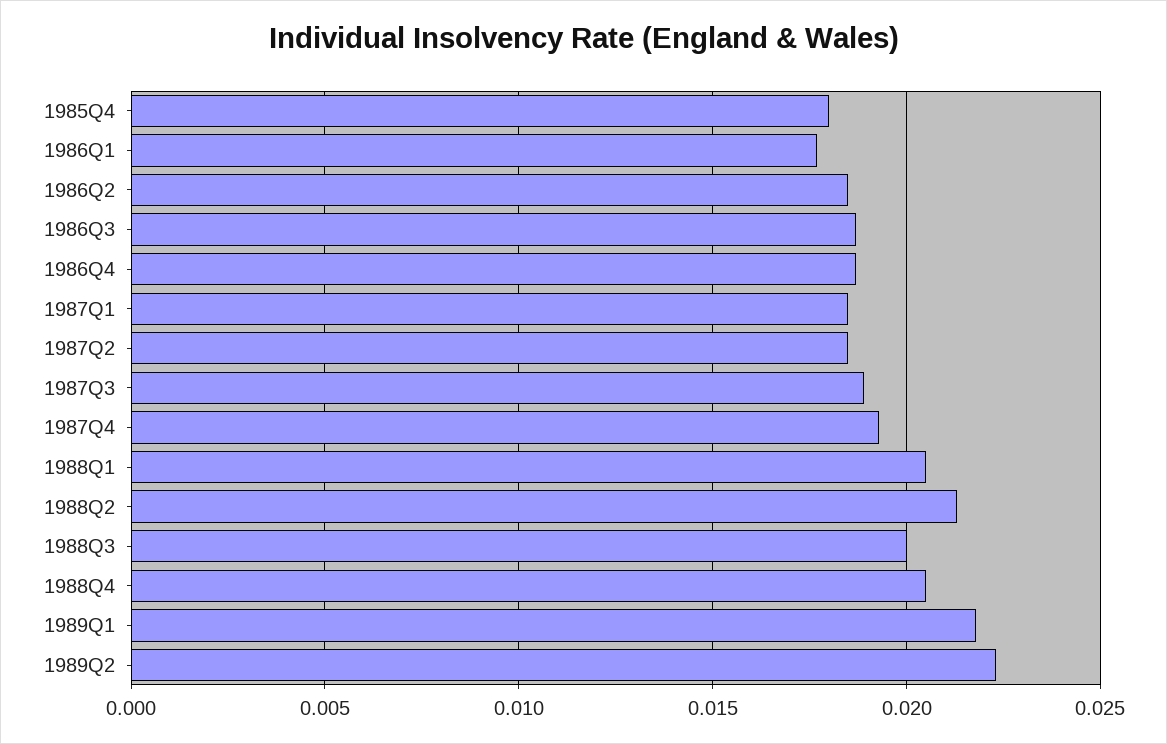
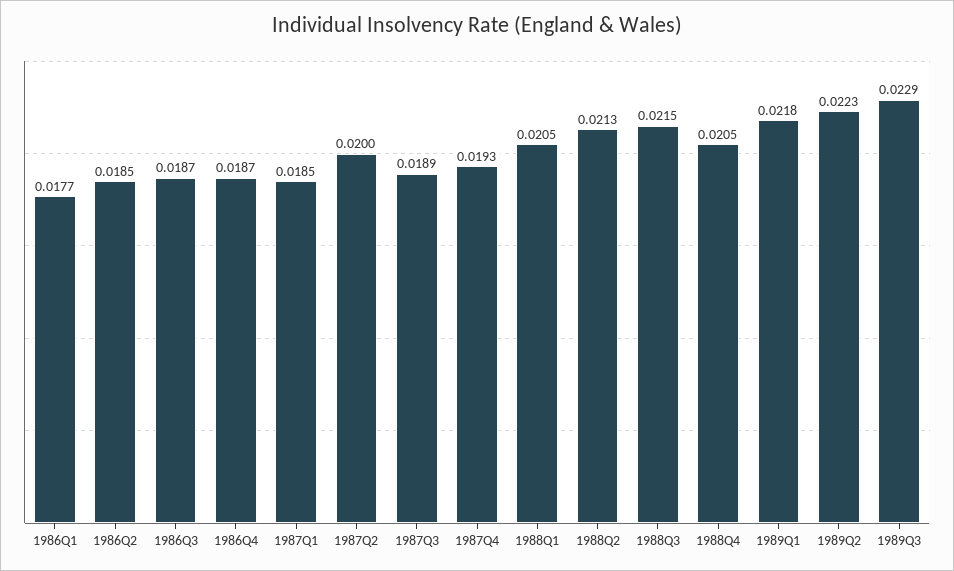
1985Q4: 0.018 -> none
1987Q2: 0.0185 -> 0.02
1988Q3: 0.02 -> 0.0215
1989Q3: none -> 0.0229

